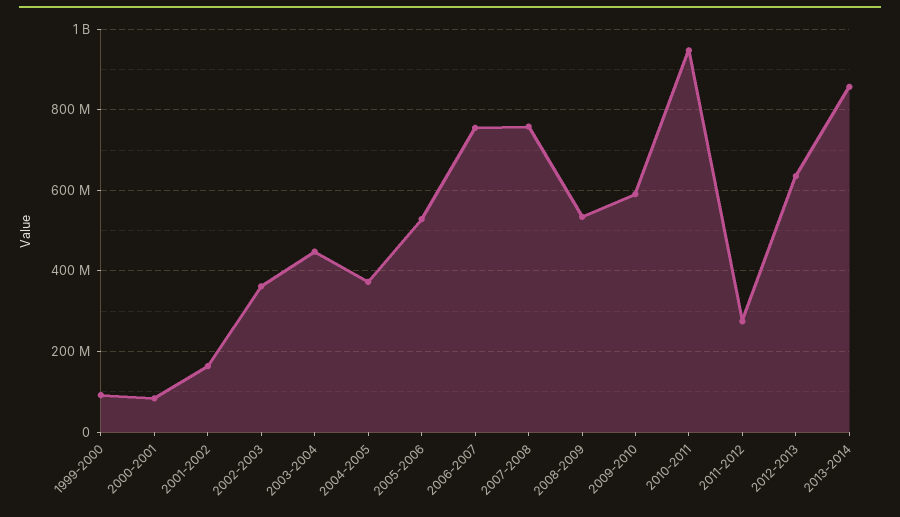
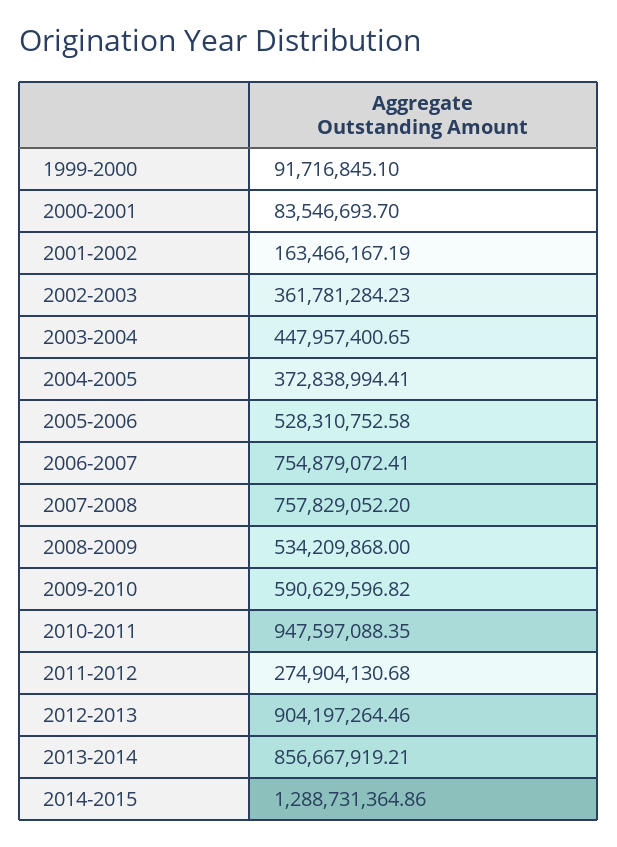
2012-2013: 640000000 -> 904197264.46
2014-2015: none -> 1288731364.86

